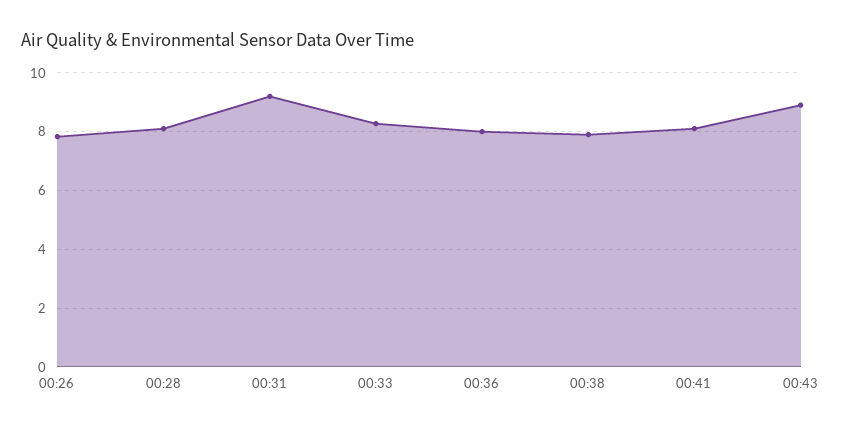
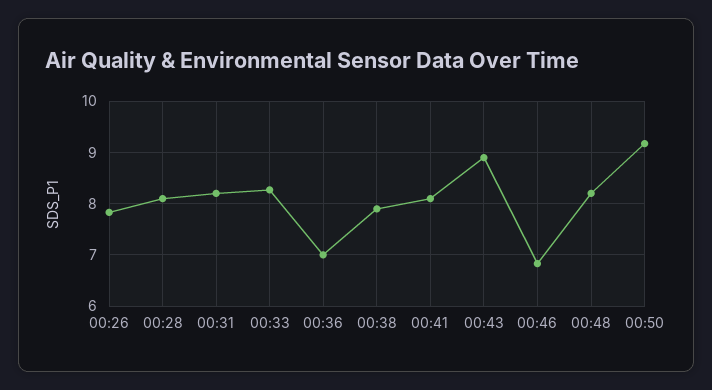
00:31: 9.25 -> 8.2
00:36: 8 -> 7
00:46: none -> 6.8
00:48: none -> 8.2
00:50: none -> 9.2

